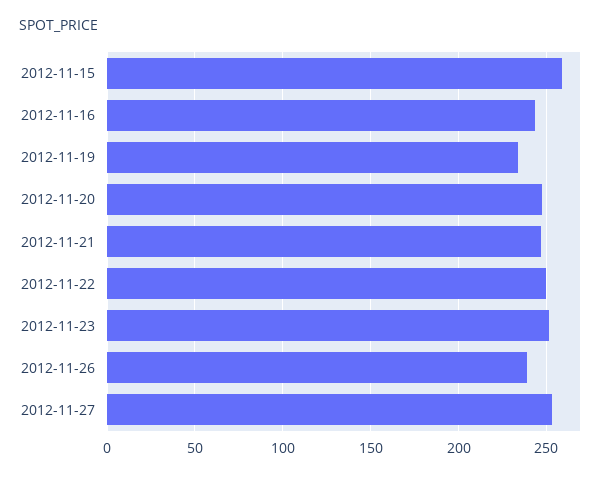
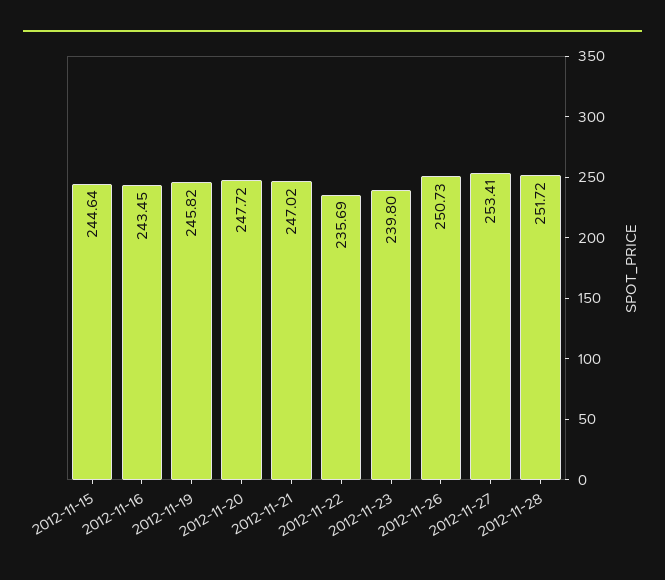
2012-11-15: 260 -> 244.64
2012-11-19: 235 -> 245.82
2012-11-22: 250 -> 235.69
2012-11-23: 250 -> 239.8
2012-11-26: 240 -> 250.73
2012-11-28: none -> 251.72

